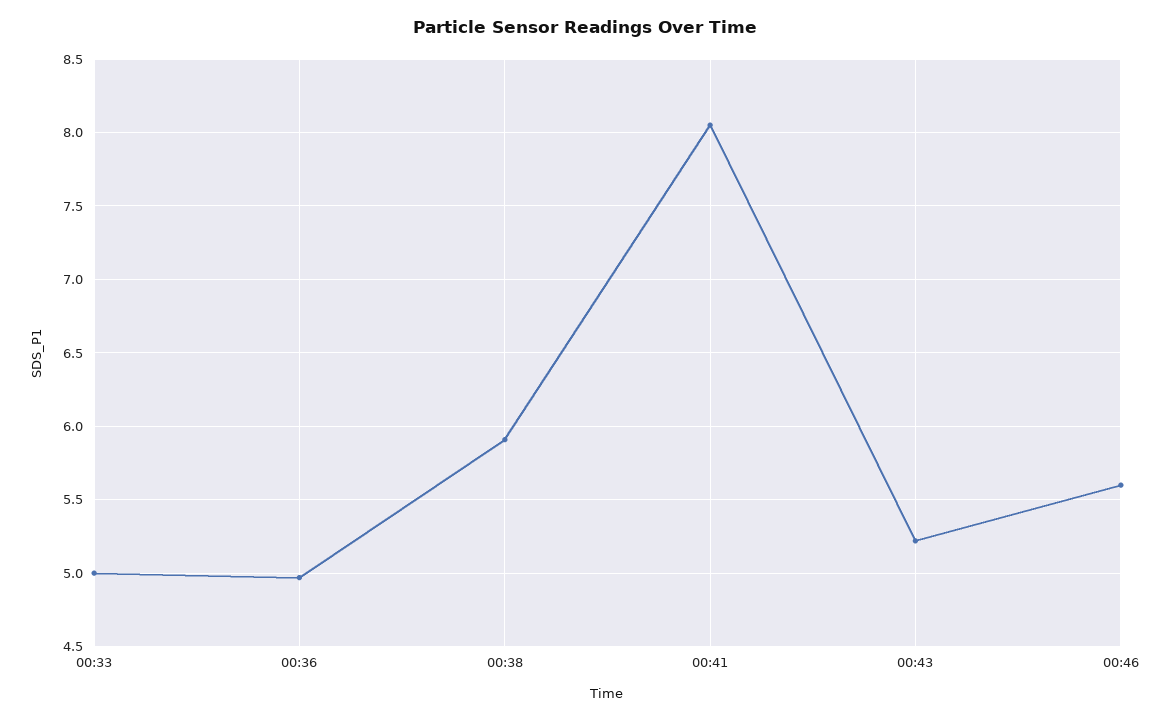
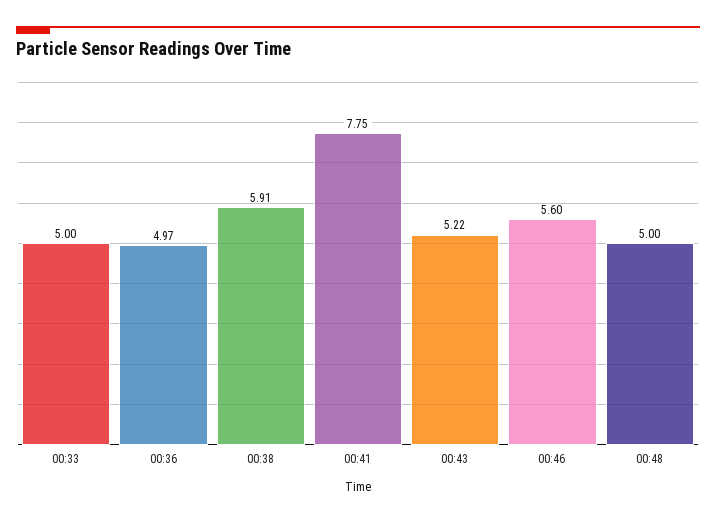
00:41: 8.05 -> 7.75
00:48: none -> 5

